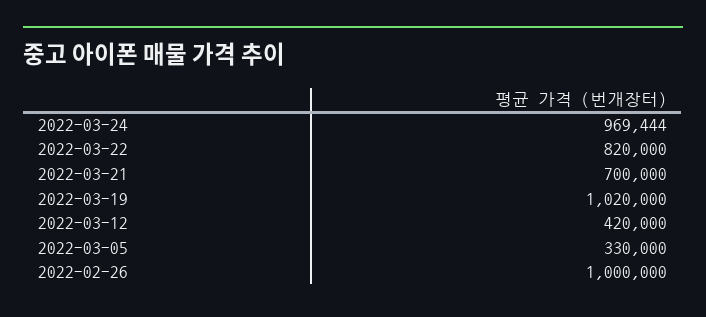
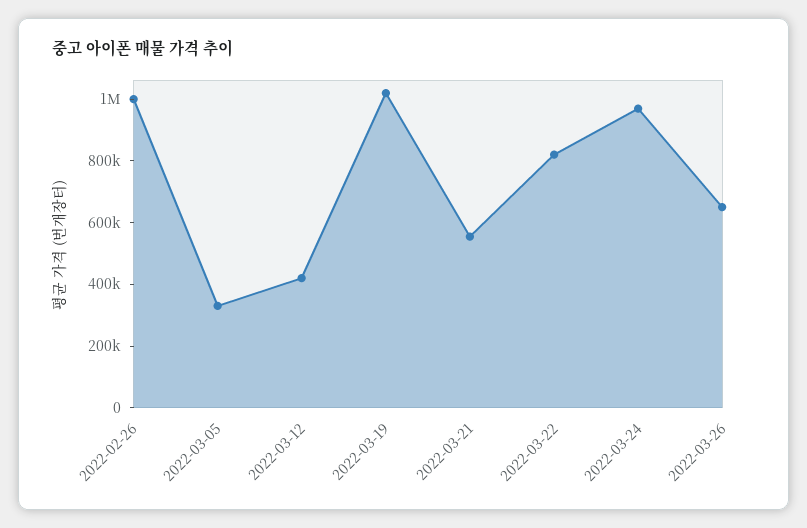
2022-03-21: 700000 -> 550000
2022-03-26: none -> 650000

